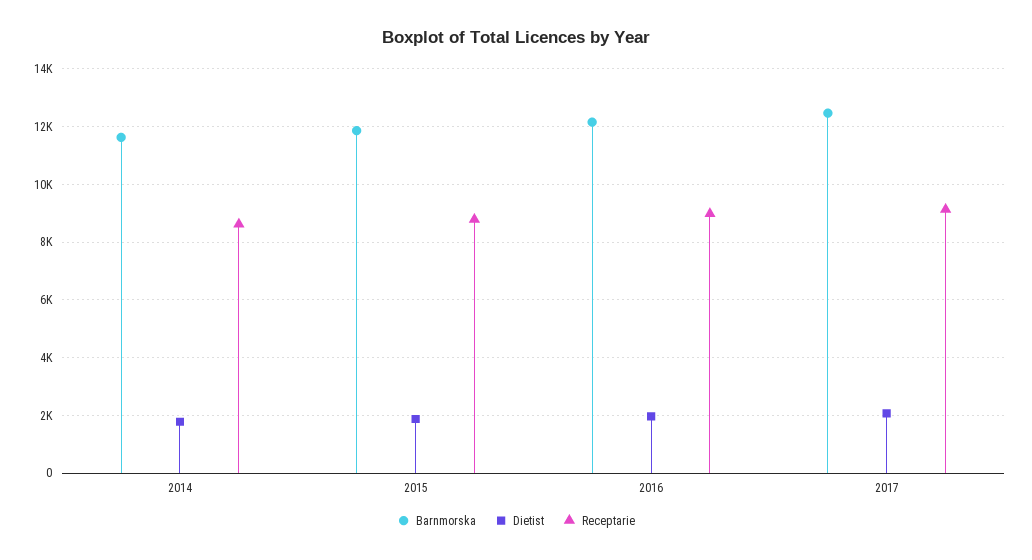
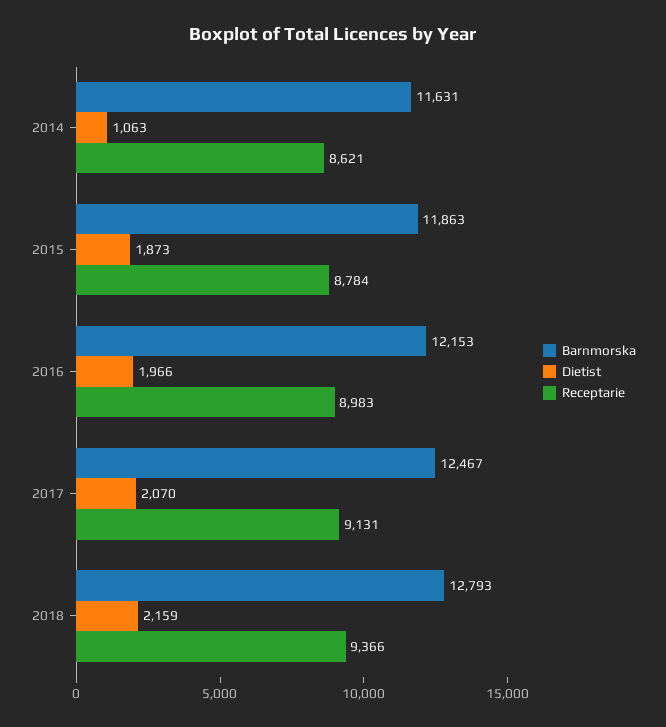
Dietist, 2014: 1750 -> 1063
Barnmorska, 2018: none -> 12793
Dietist, 2018: none -> 2159
Receptarie, 2018: none -> 9366

